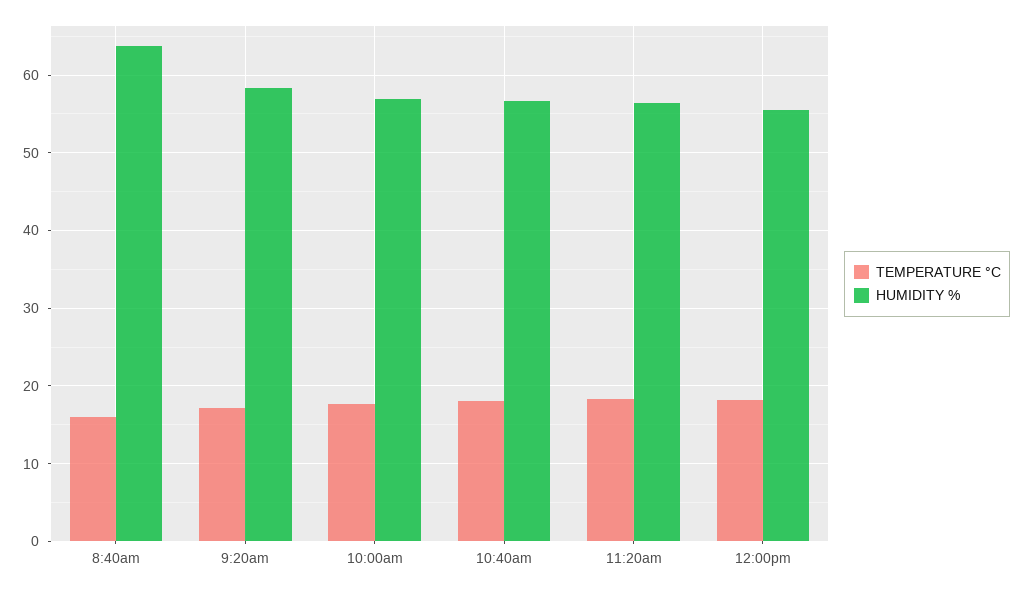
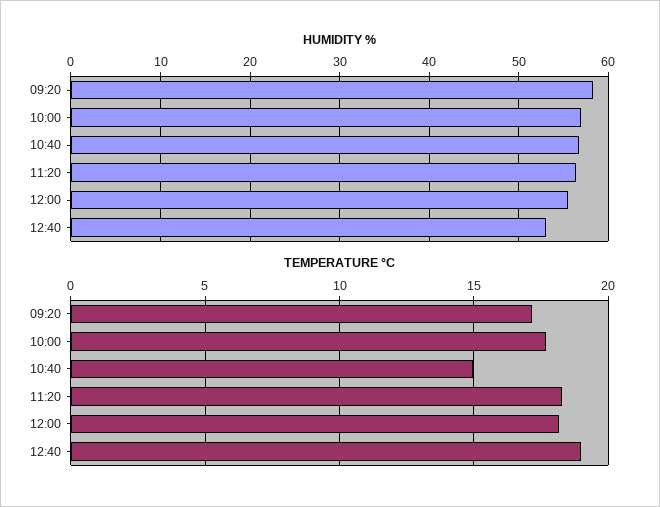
TEMPERATURE °C, 8:40am: 16 -> none
HUMIDITY %, 8:40am: 64 -> none
TEMPERATURE °C, 10:40am: 18 -> 15
HUMIDITY %, 12:40: none -> 53
TEMPERATURE °C, 12:40: none -> 19

